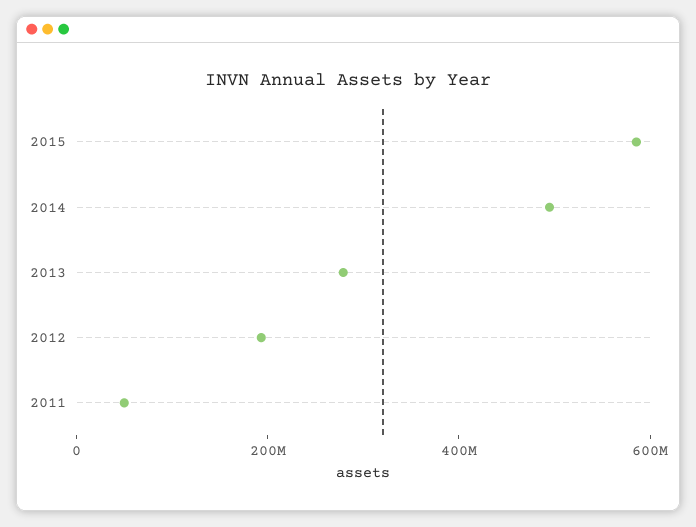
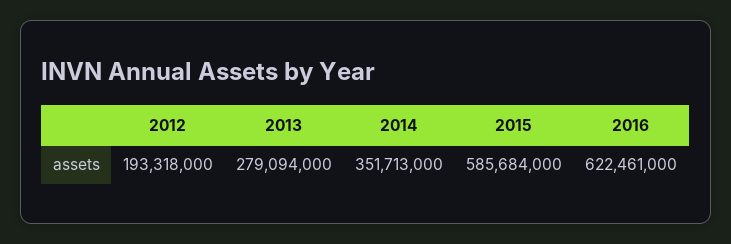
2014: 500000000 -> 351713000
2011: 50000000 -> none
2016: none -> 622461000

